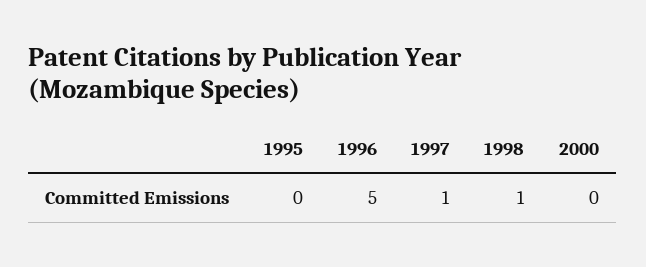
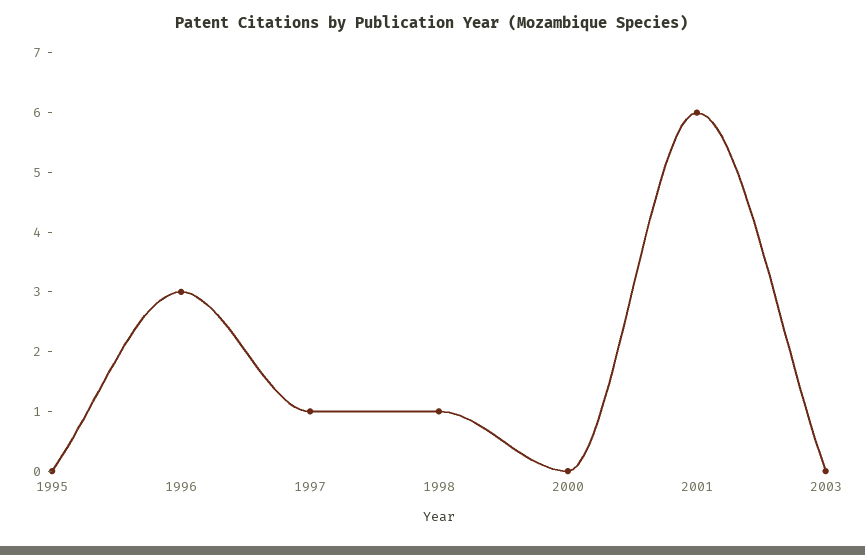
1996: 5 -> 3
2001: none -> 6
2003: none -> 0

